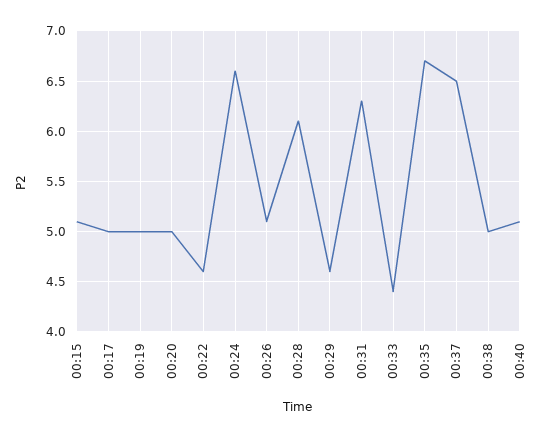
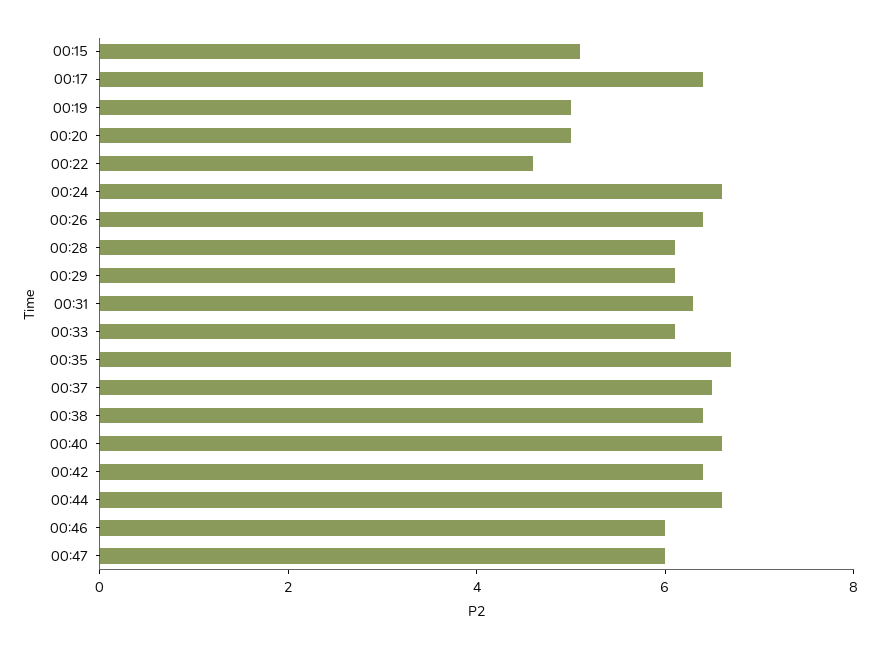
00:17: 5 -> 6.5
00:26: 5.1 -> 6.5
00:29: 4.6 -> 6
00:33: 4.4 -> 6
00:38: 5 -> 6.5
00:40: 5.1 -> 6.5
00:42: none -> 6.5
00:44: none -> 6.5
00:46: none -> 6
00:47: none -> 6

